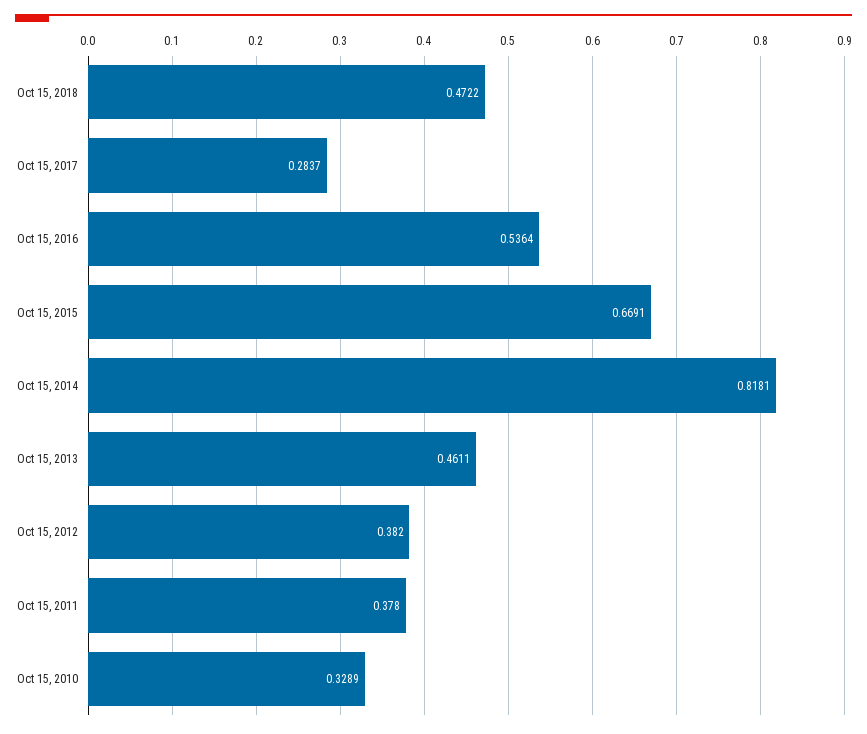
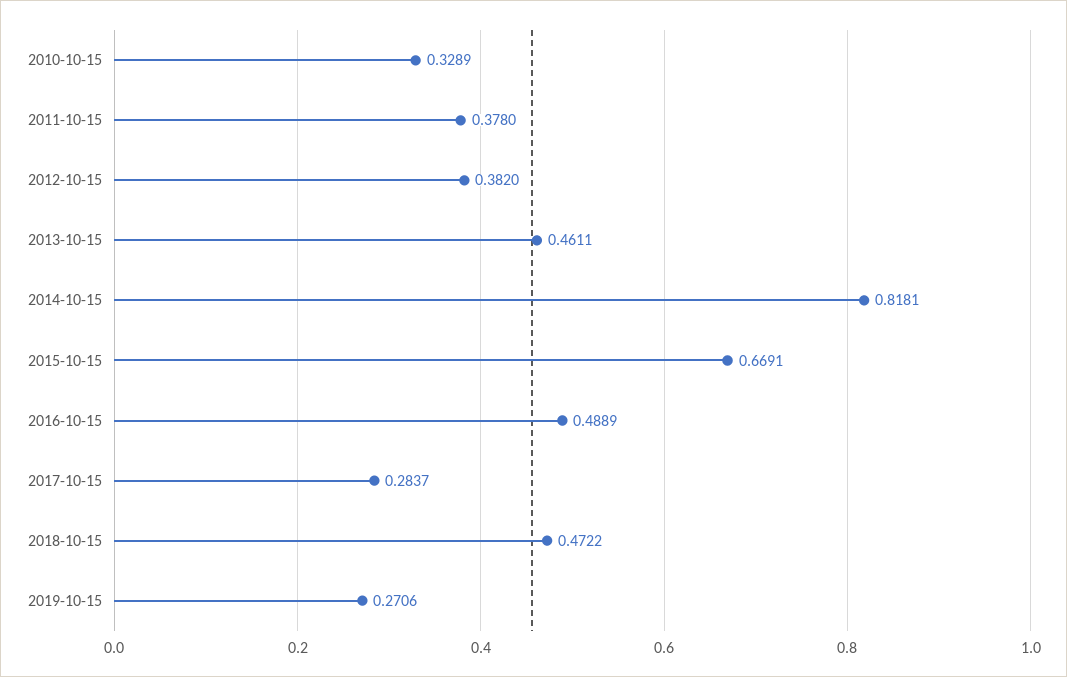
Oct 15, 2016: 0.5364 -> 0.4889
2019-10-15: none -> 0.2706

